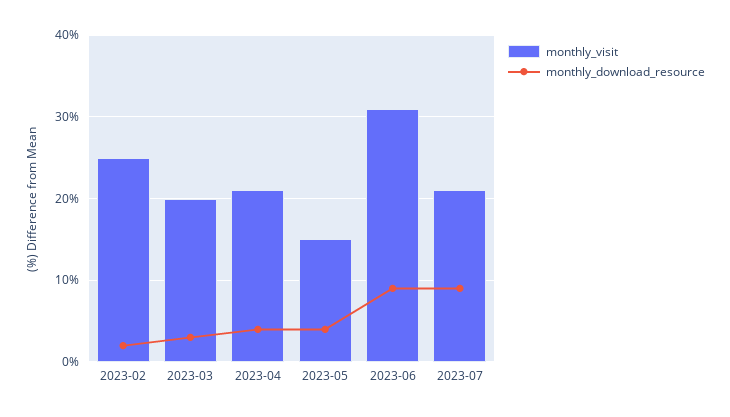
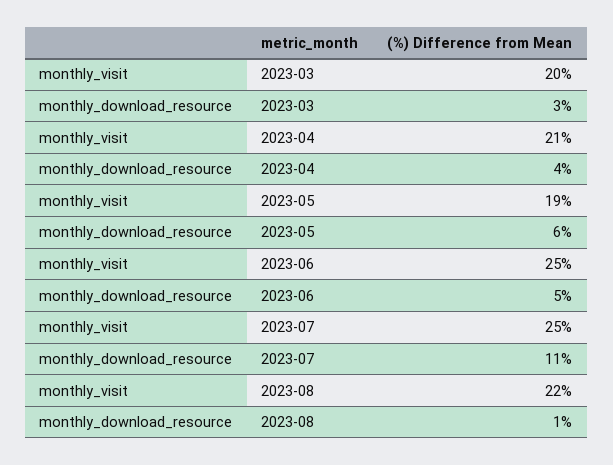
monthly_visit, 2023-02: 25 -> none
monthly_download_resource, 2023-02: 2 -> none
monthly_visit, 2023-05: 15 -> 19
monthly_download_resource, 2023-05: 4 -> 6
monthly_visit, 2023-06: 31 -> 25
monthly_download_resource, 2023-06: 9 -> 5
monthly_visit, 2023-07: 21 -> 25
monthly_download_resource, 2023-07: 9 -> 11
monthly_visit, 2023-08: none -> 22
monthly_download_resource, 2023-08: none -> 1

